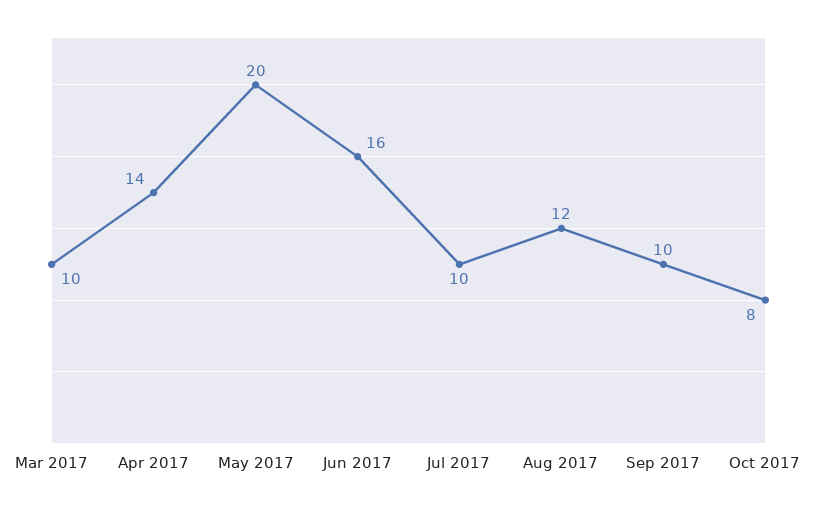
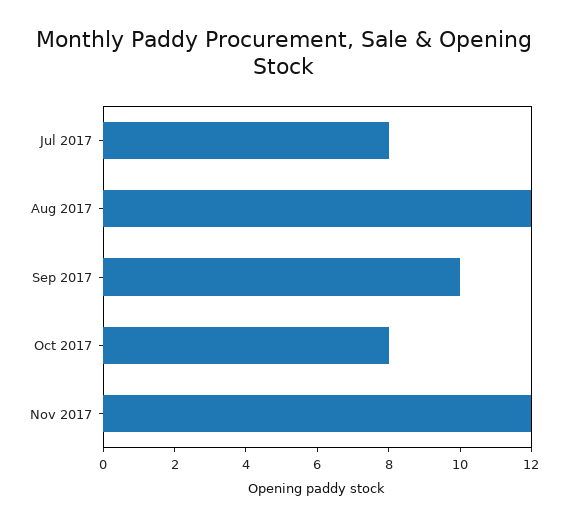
Mar 2017: 10 -> none
Apr 2017: 14 -> none
May 2017: 20 -> none
Jun 2017: 16 -> none
Jul 2017: 10 -> 8
Nov 2017: none -> 12

